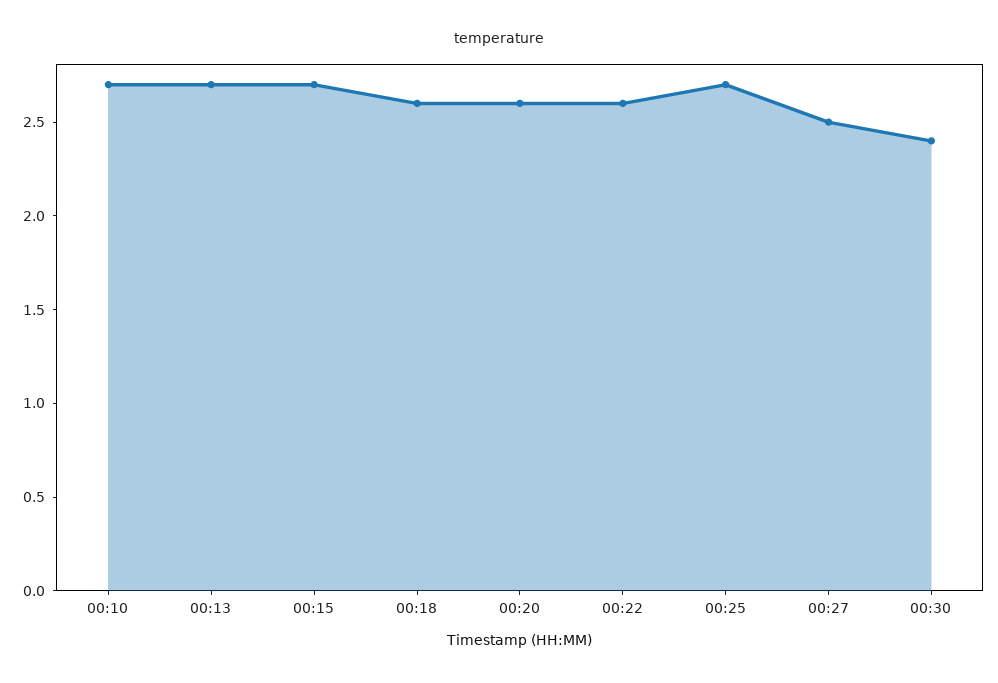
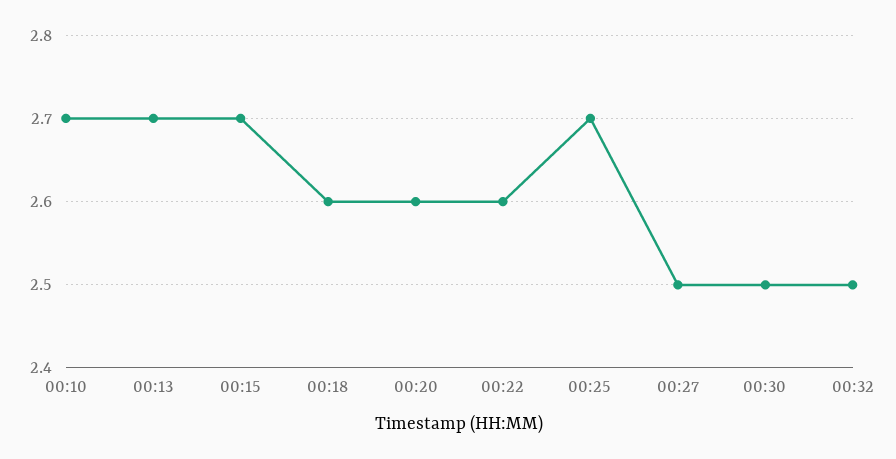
00:30: 2.4 -> 2.5
00:32: none -> 2.5

